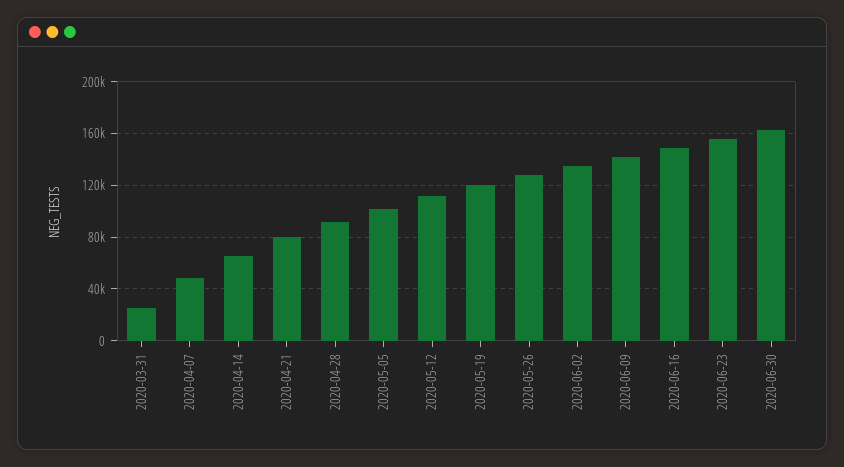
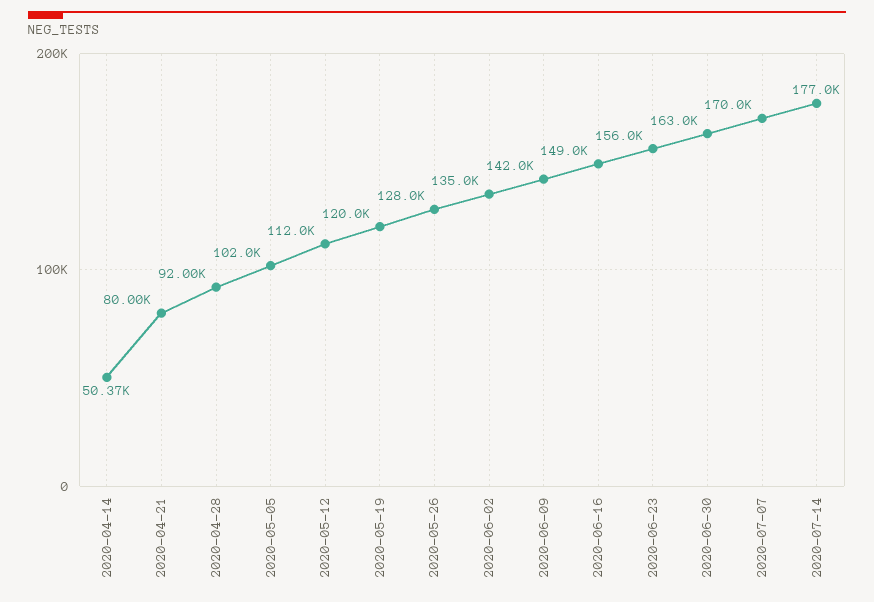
2020-03-31: 25000 -> none
2020-04-07: 50000 -> none
2020-04-14: 65000 -> 50370
2020-07-07: none -> 170000
2020-07-14: none -> 177000

